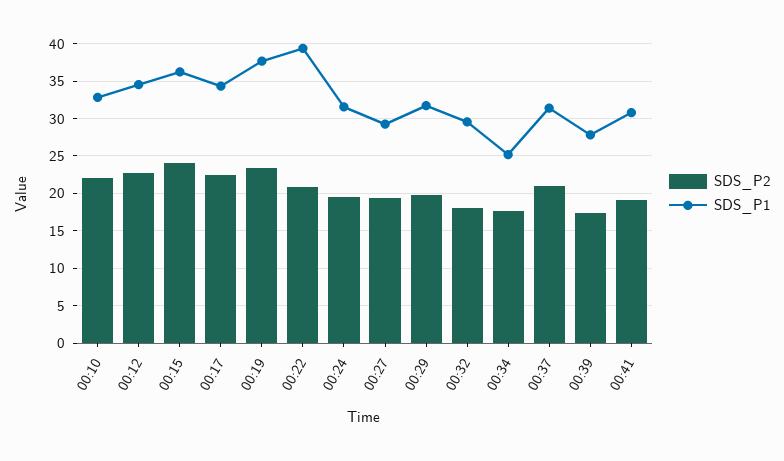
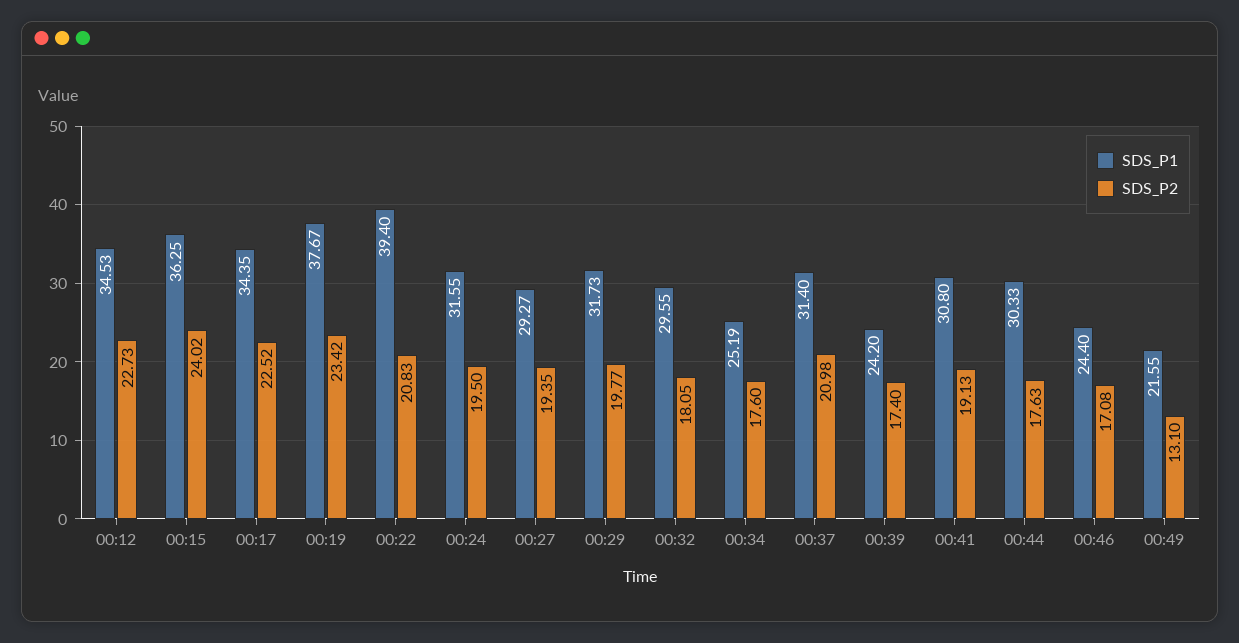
SDS_P2, 00:10: 22 -> none
SDS_P1, 00:10: 33 -> none
SDS_P1, 00:39: 28 -> 24.2
SDS_P1, 00:44: none -> 30.33
SDS_P2, 00:44: none -> 17.63
SDS_P1, 00:46: none -> 24.4
SDS_P2, 00:46: none -> 17.08
SDS_P1, 00:49: none -> 21.55
SDS_P2, 00:49: none -> 13.1

